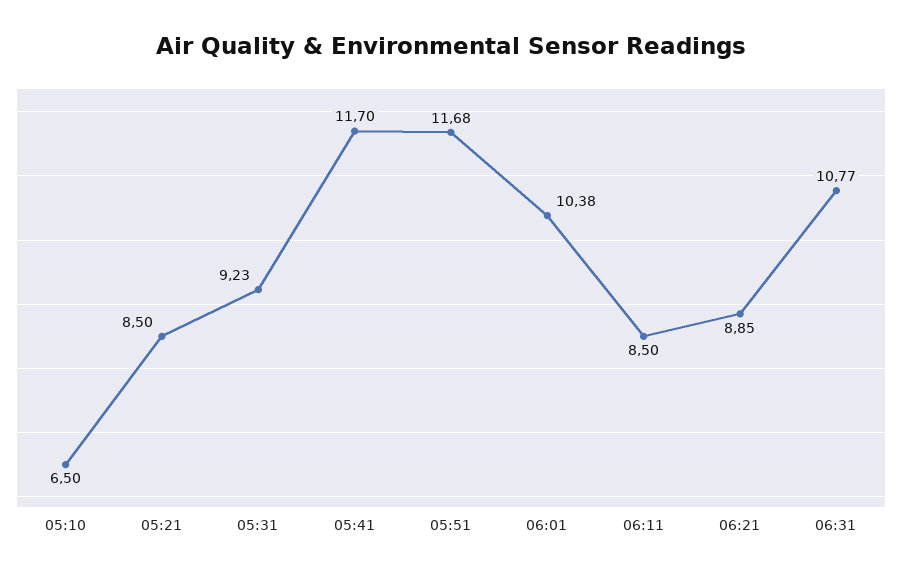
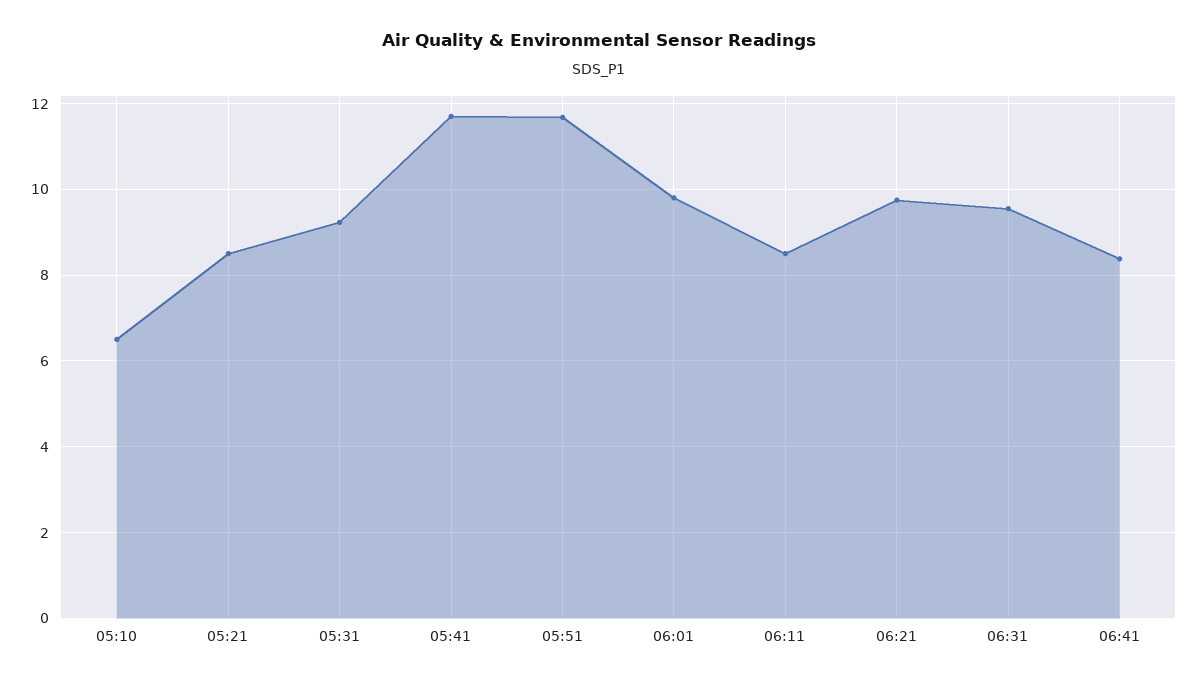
06:01: 10.38 -> 9.8
06:21: 8.85 -> 9.8
06:31: 10.77 -> 9.6
06:41: none -> 8.4

